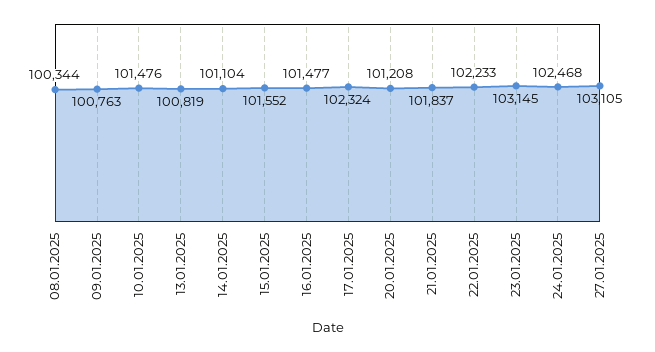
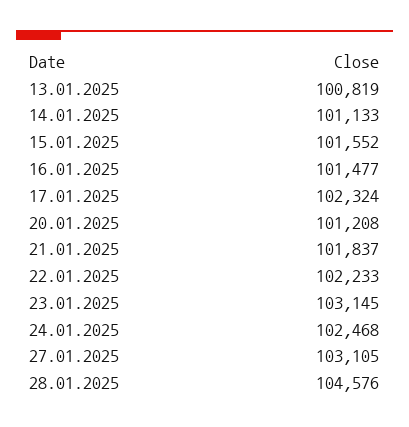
08.01.2025: 100344 -> none
09.01.2025: 100763 -> none
10.01.2025: 101476 -> none
14.01.2025: 101104 -> 101133
28.01.2025: none -> 104576

